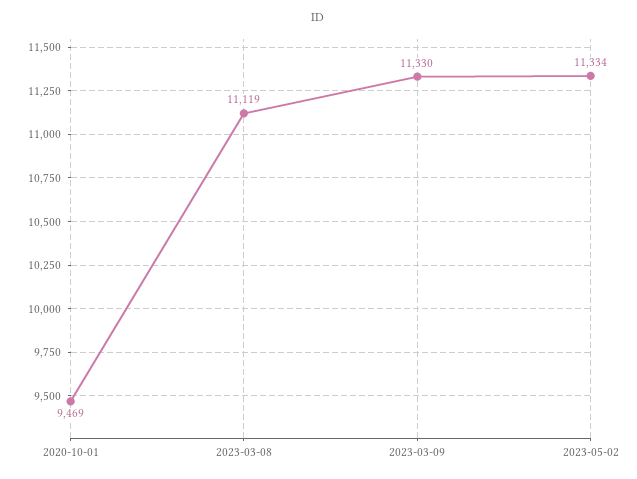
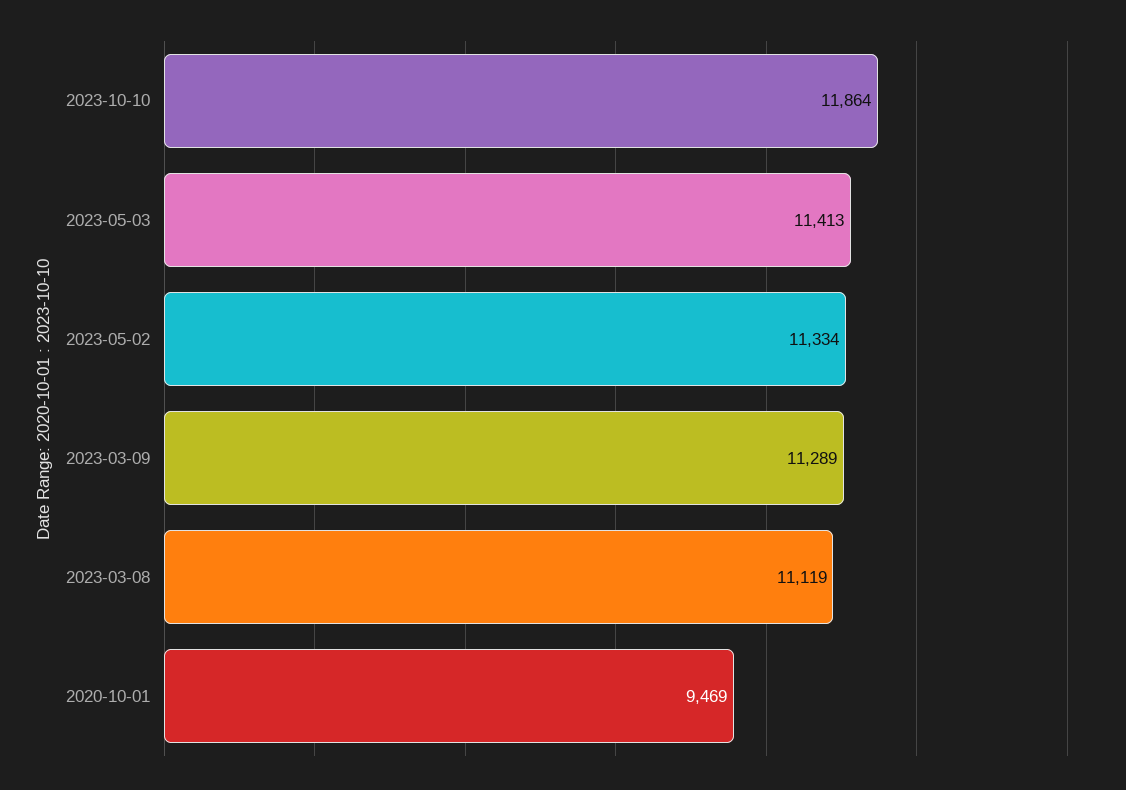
2023-03-09: 11330 -> 11289
2023-10-10: none -> 11864
2023-05-03: none -> 11413

